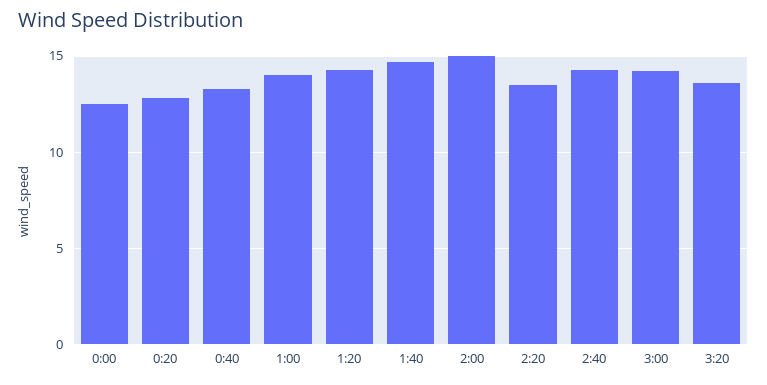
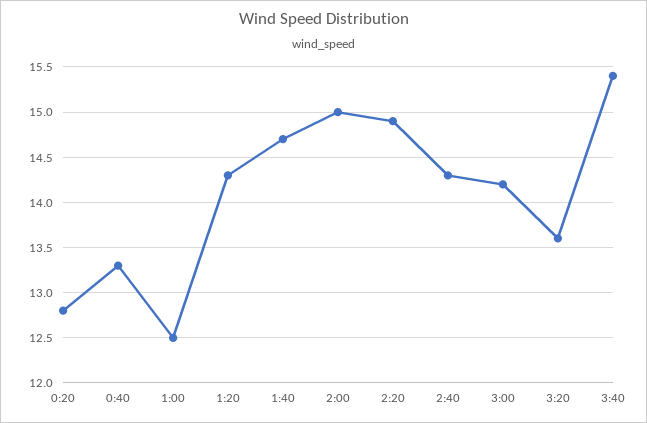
0:00: 12.5 -> none
1:00: 14 -> 12.5
2:20: 13.5 -> 14.9
3:40: none -> 15.4

